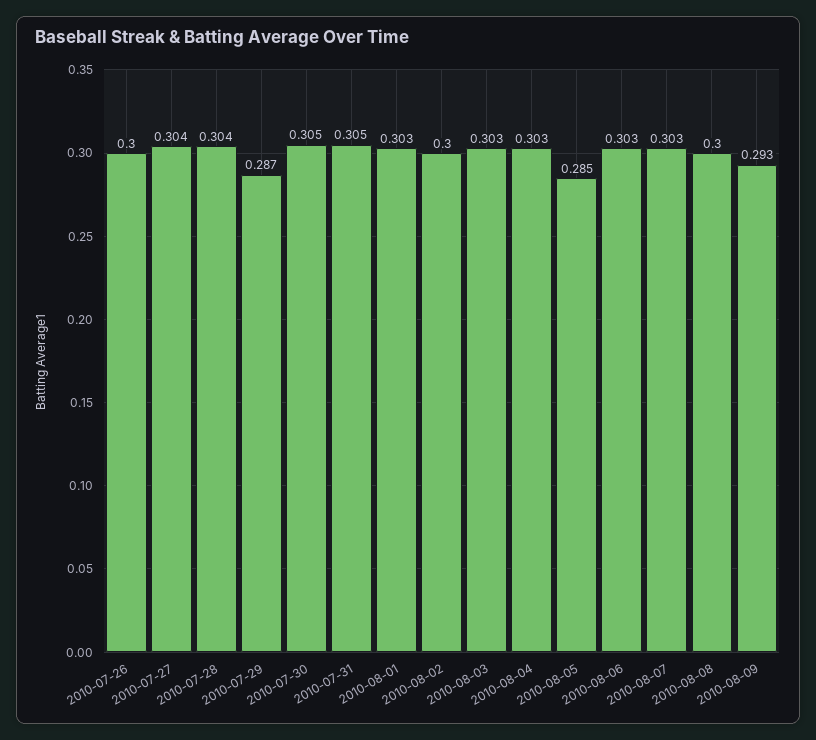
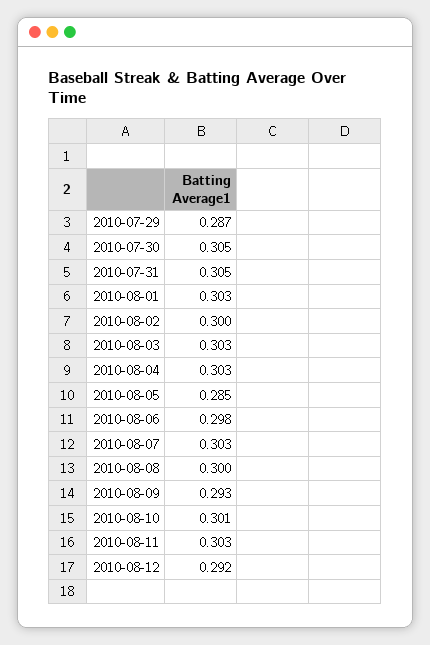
2010-07-26: 0.3 -> none
2010-07-27: 0.304 -> none
2010-07-28: 0.304 -> none
2010-08-06: 0.303 -> 0.298
2010-08-10: none -> 0.301
2010-08-11: none -> 0.303
2010-08-12: none -> 0.292

